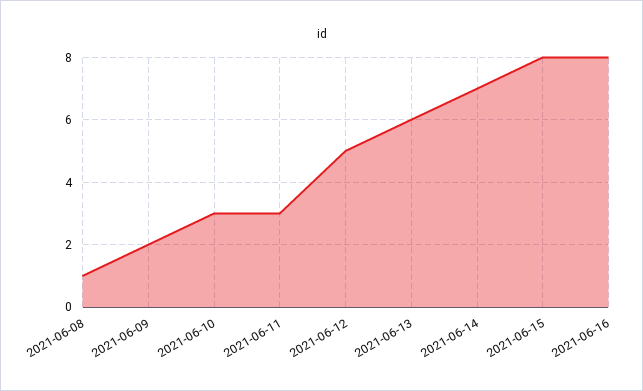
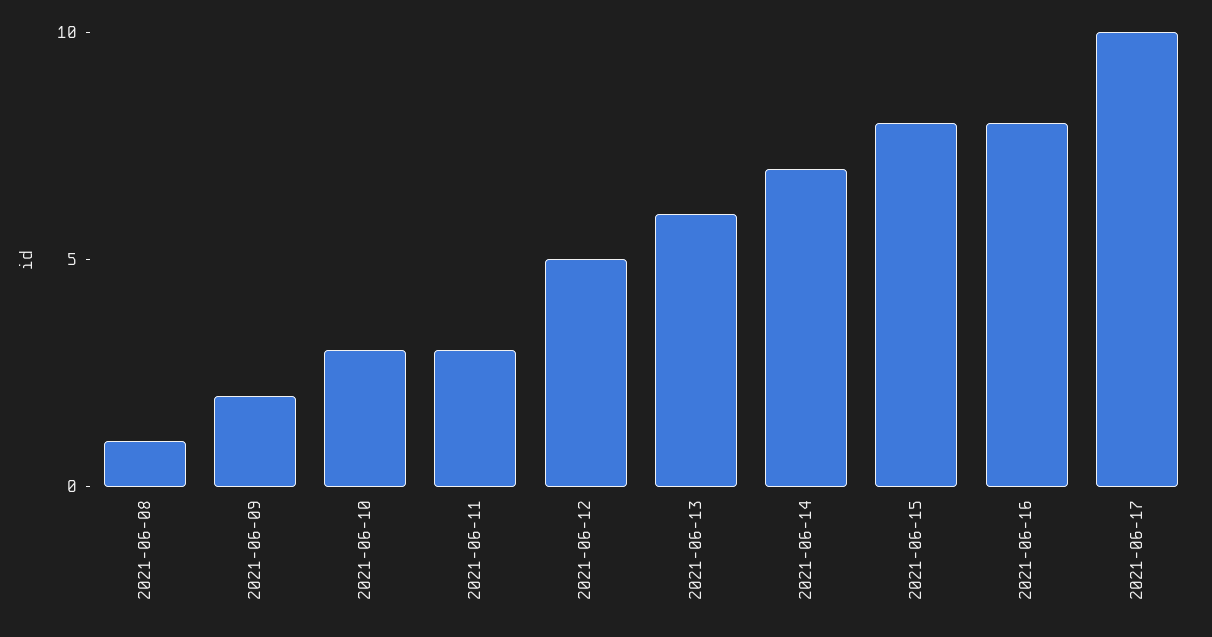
2021-06-17: none -> 10

